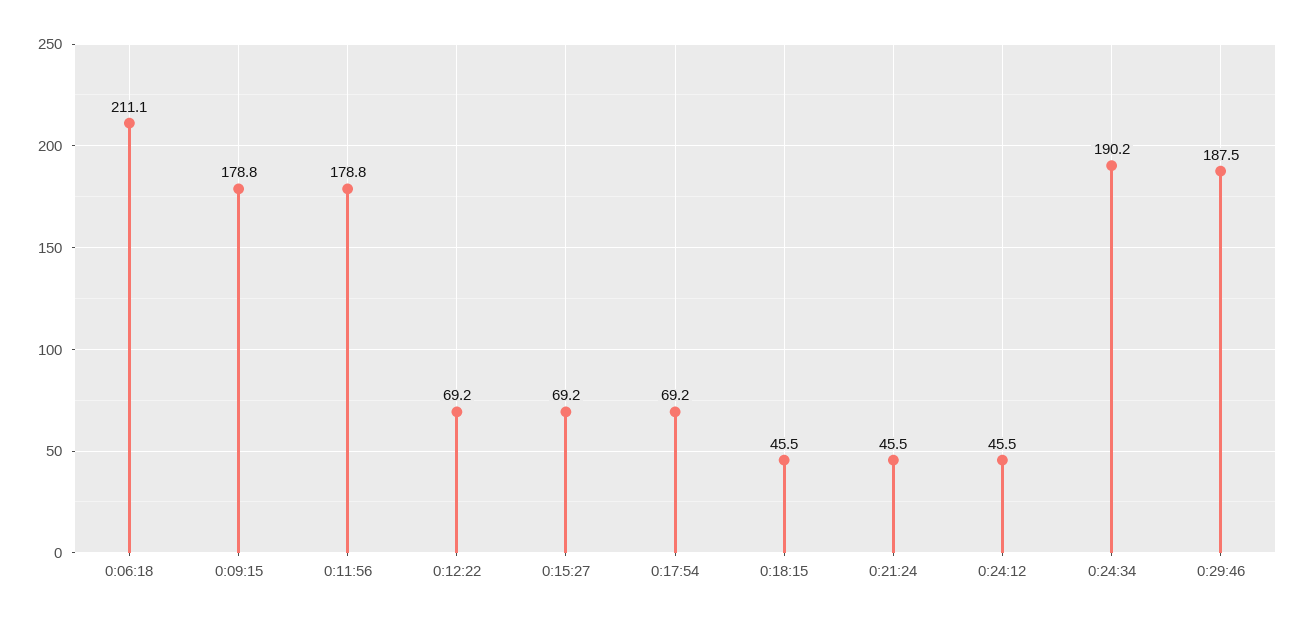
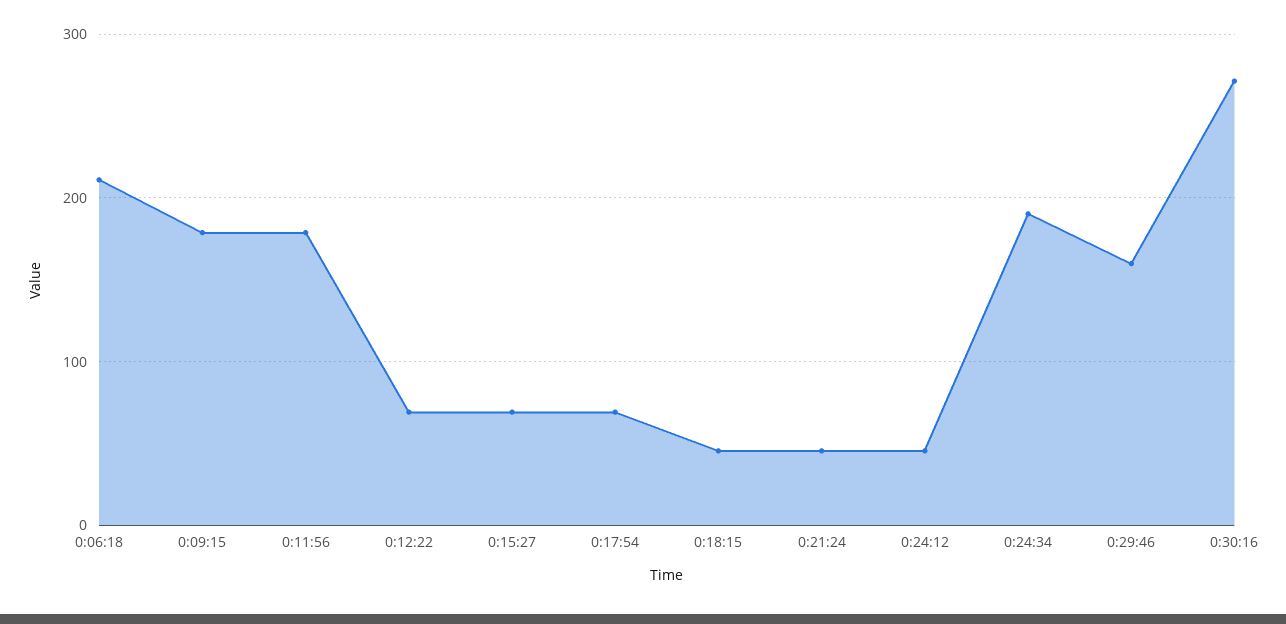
0:29:46: 187.5 -> 160
0:30:16: none -> 270

